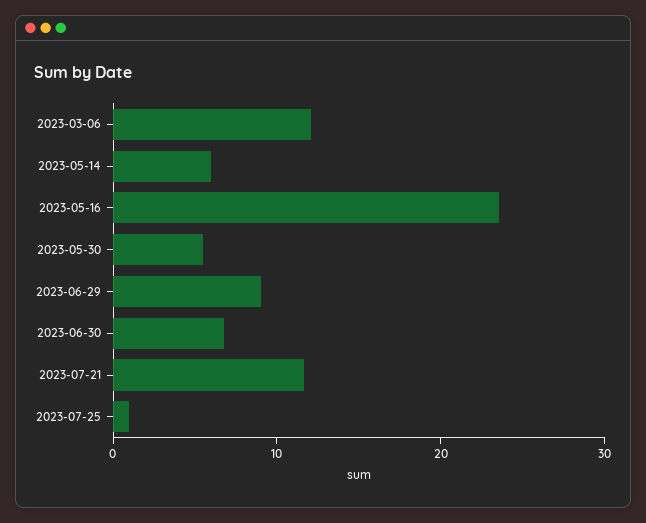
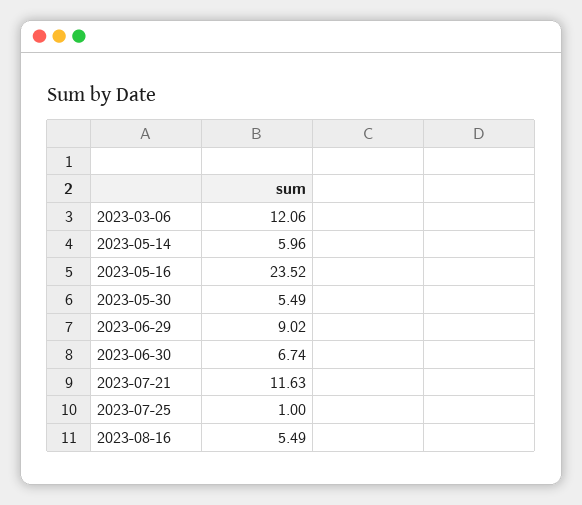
2023-08-16: none -> 5.49

